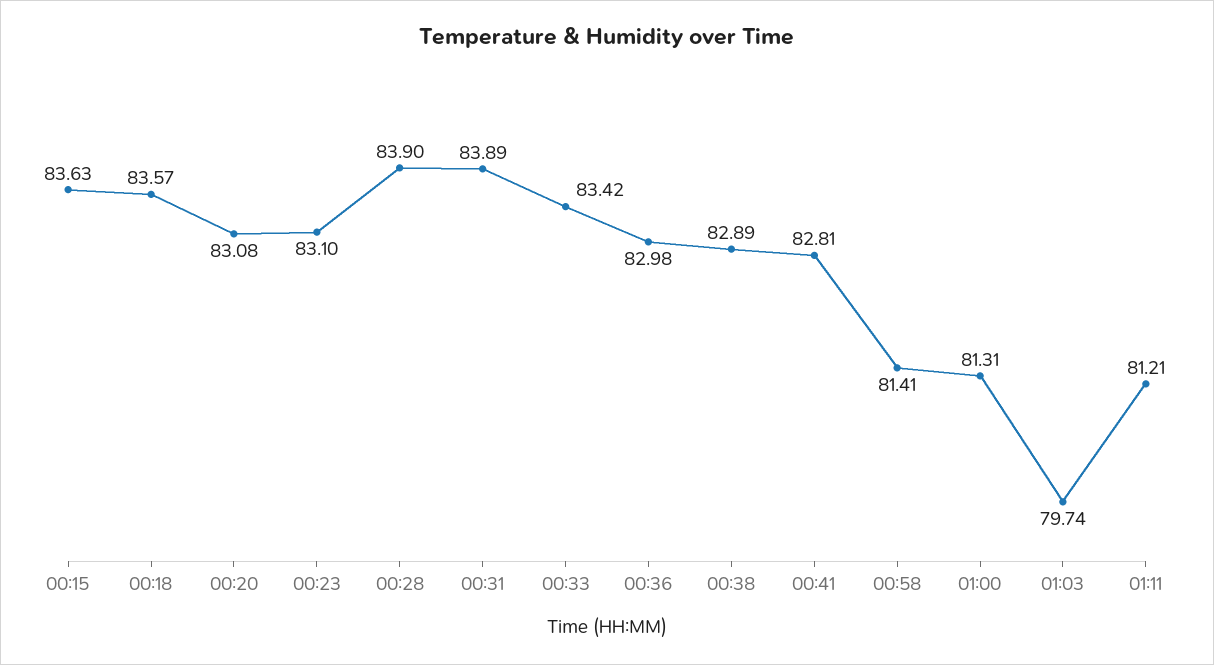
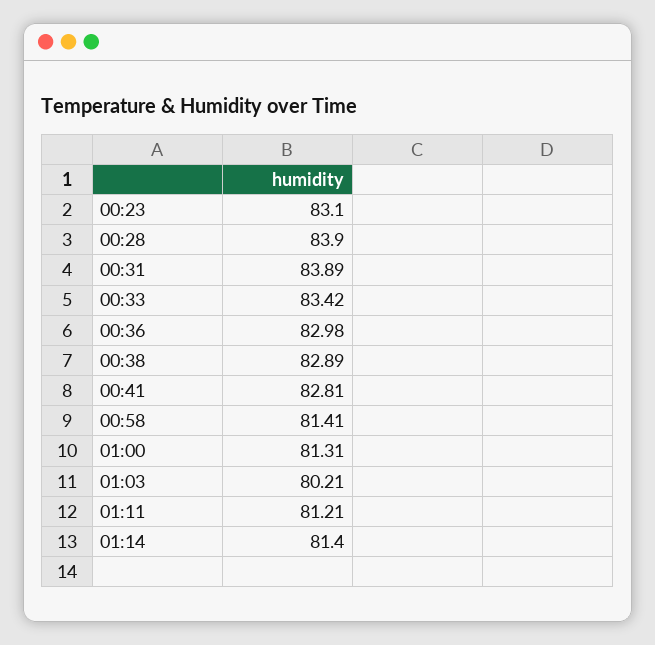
00:15: 83.63 -> none
00:18: 83.57 -> none
00:20: 83.08 -> none
01:03: 79.74 -> 80.21
01:14: none -> 81.4

